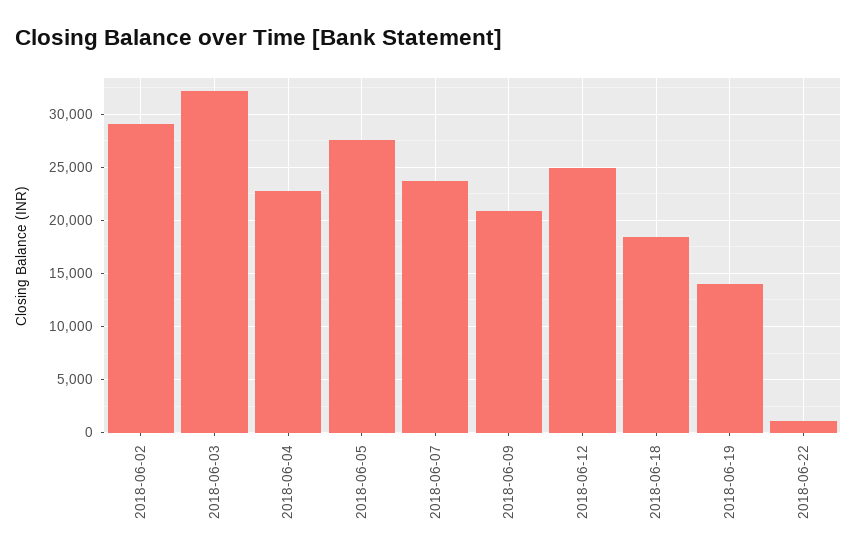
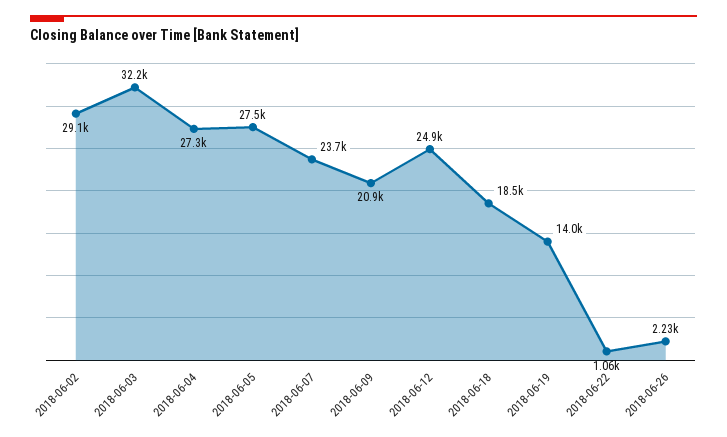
2018-06-04: 23000 -> 27300
2018-06-26: none -> 2230

